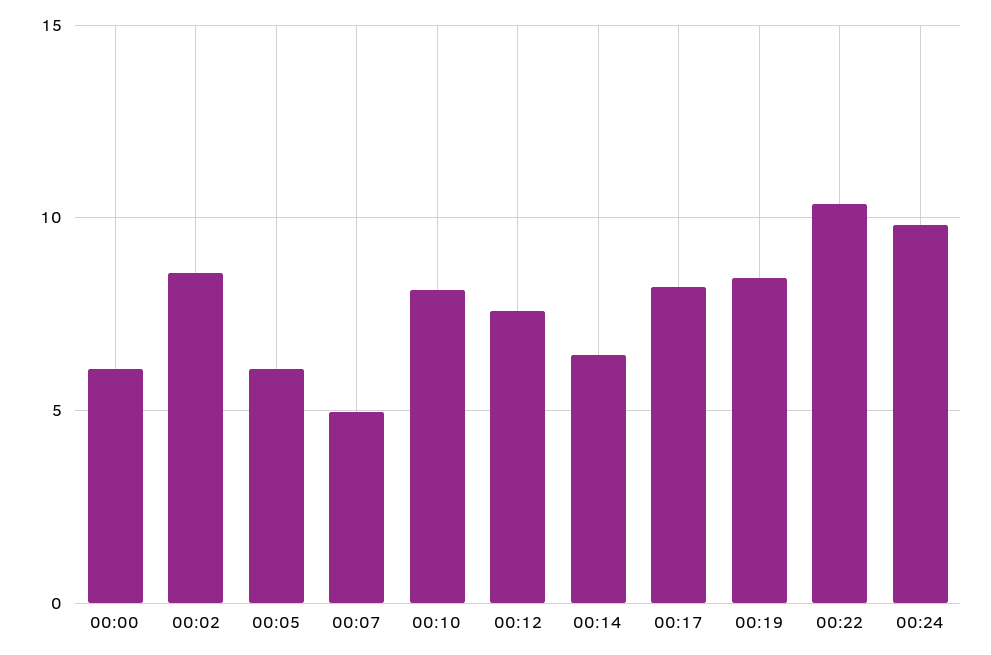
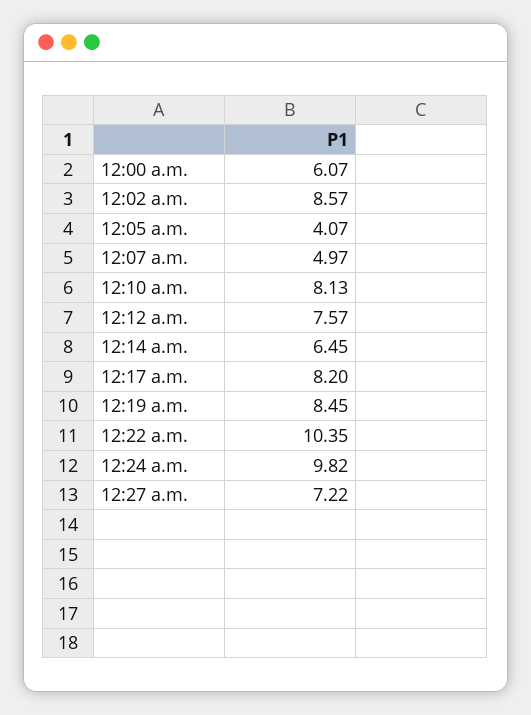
00:05: 6 -> 4.07
12:27 a.m.: none -> 7.22

